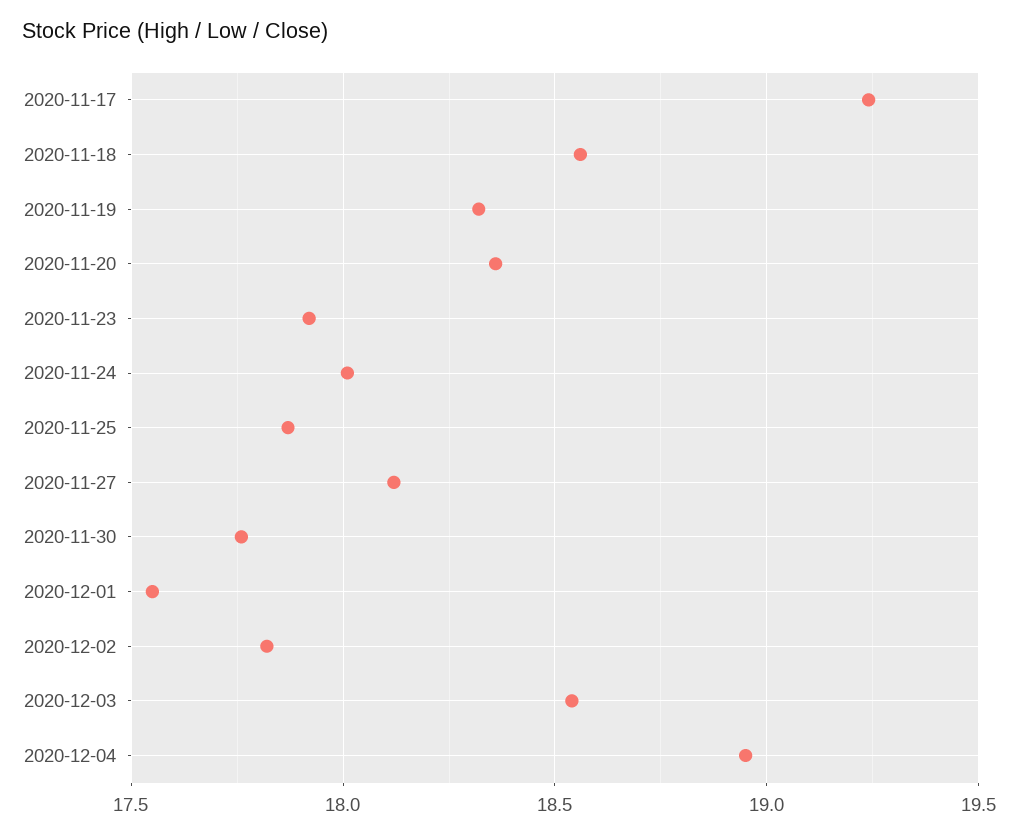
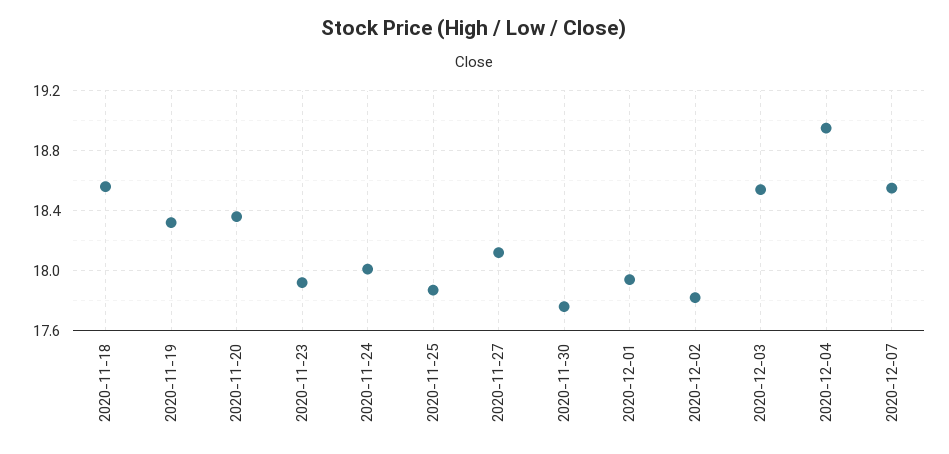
2020-11-17: 19.25 -> none
2020-12-01: 17.55 -> 17.95
2020-12-07: none -> 18.55

